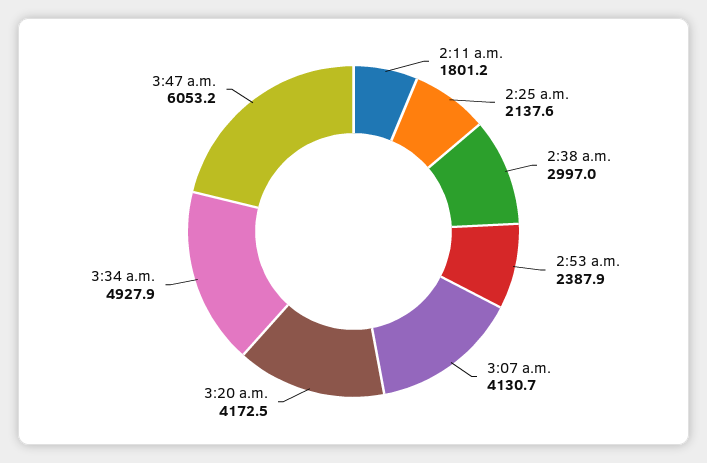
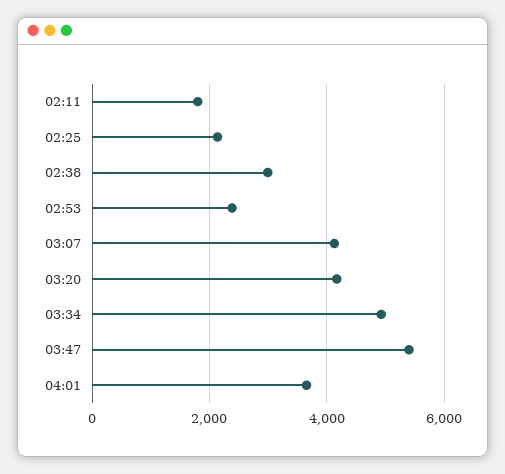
3:47 a.m.: 6053.2 -> 5400
04:01: none -> 3600

